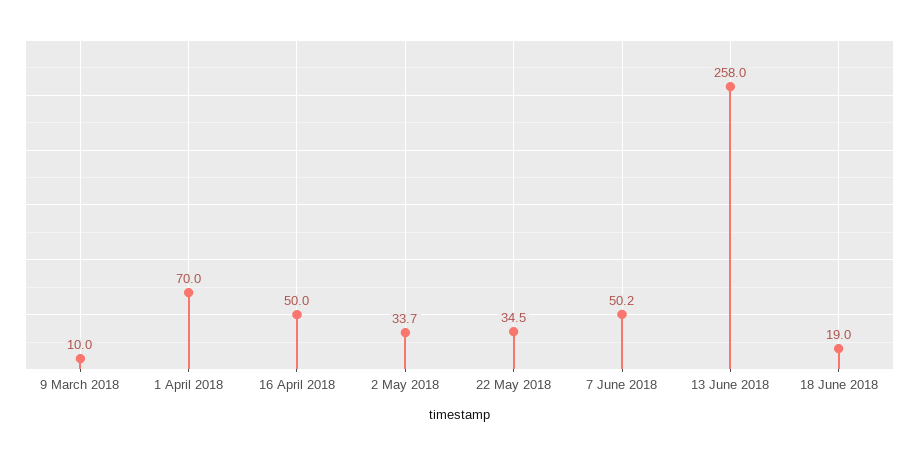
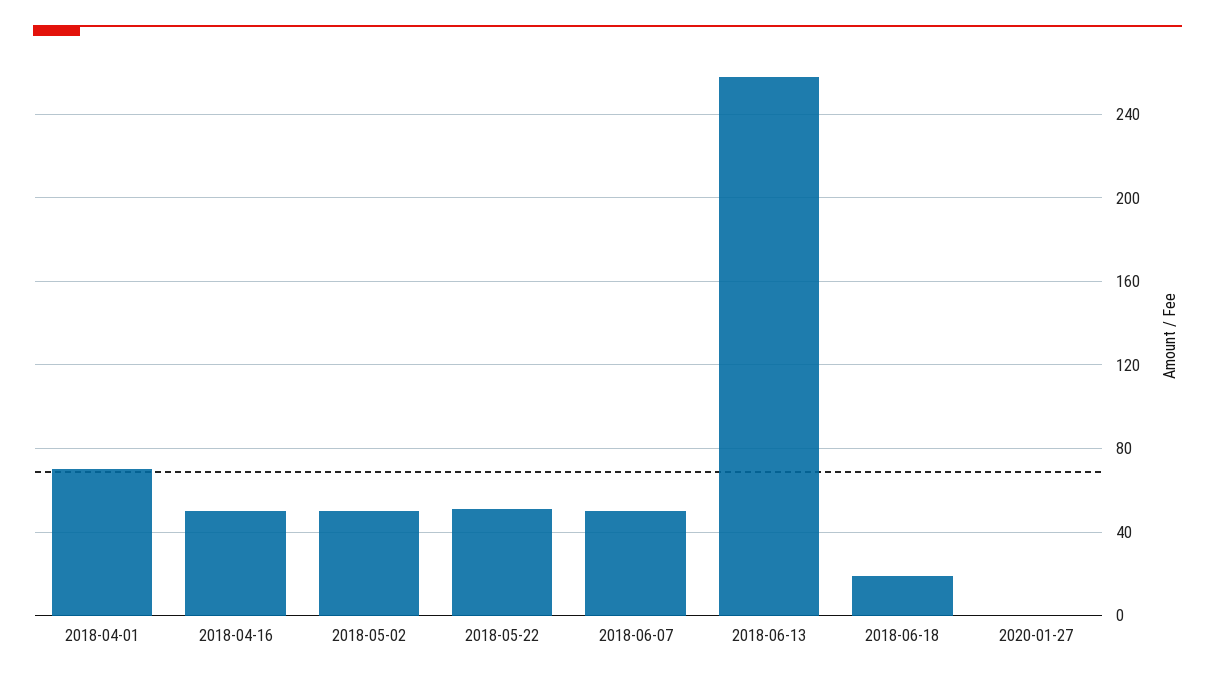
9 March 2018: 10 -> none
2 May 2018: 33.7 -> 50
22 May 2018: 34.5 -> 50
2020-01-27: none -> 0

